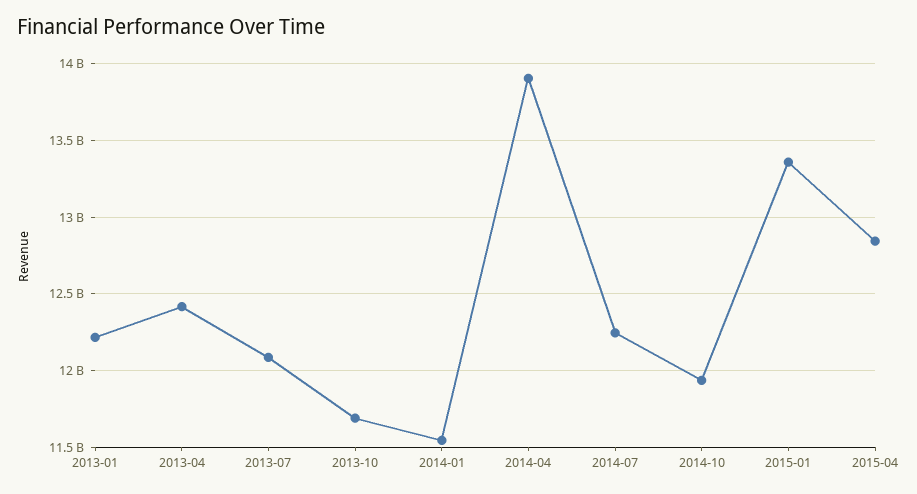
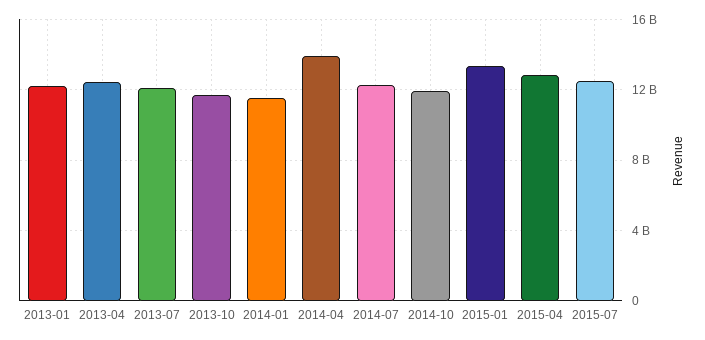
2015-07: none -> 12500000000

